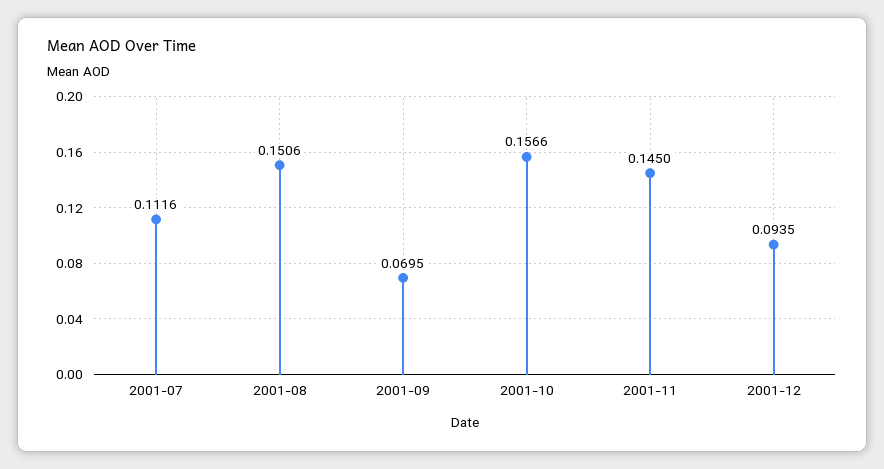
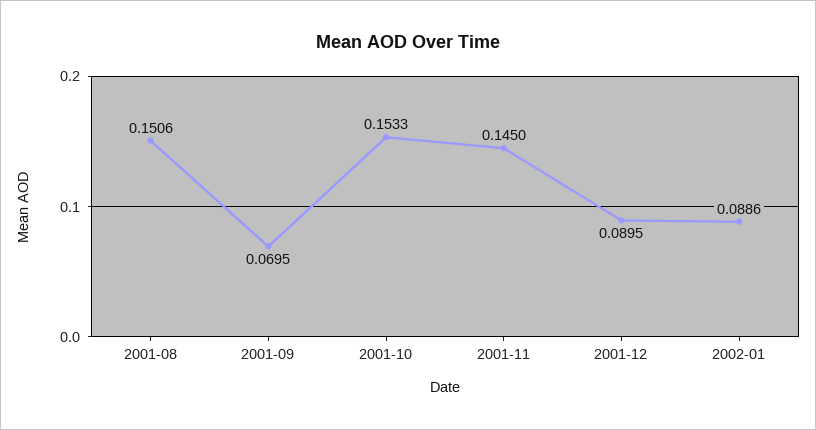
2001-07: 0.1116 -> none
2001-10: 0.1566 -> 0.1533
2001-12: 0.0935 -> 0.0895
2002-01: none -> 0.0886

